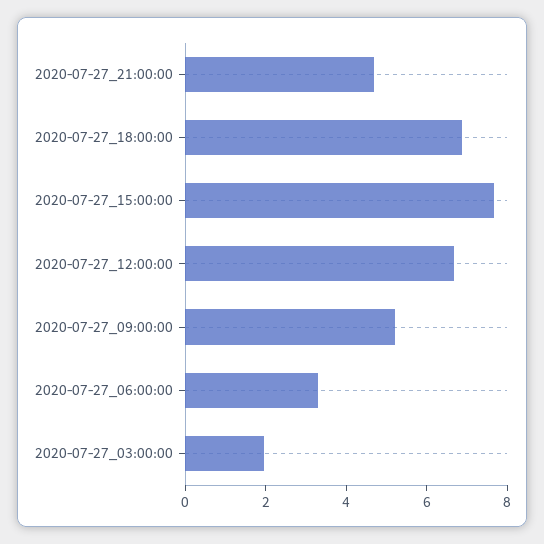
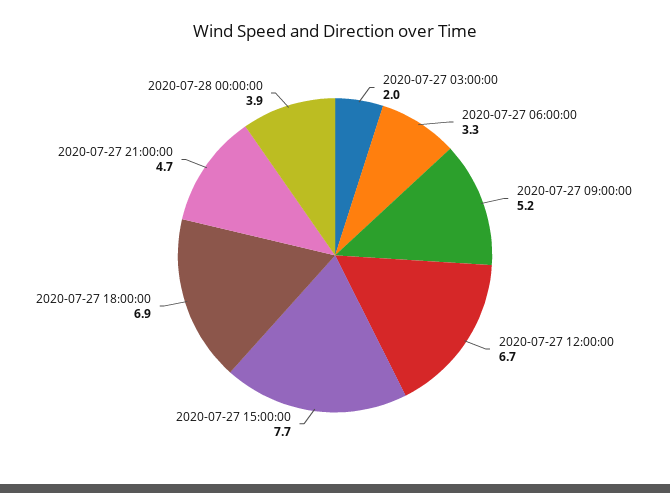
2020-07-28 00:00:00: none -> 3.9

